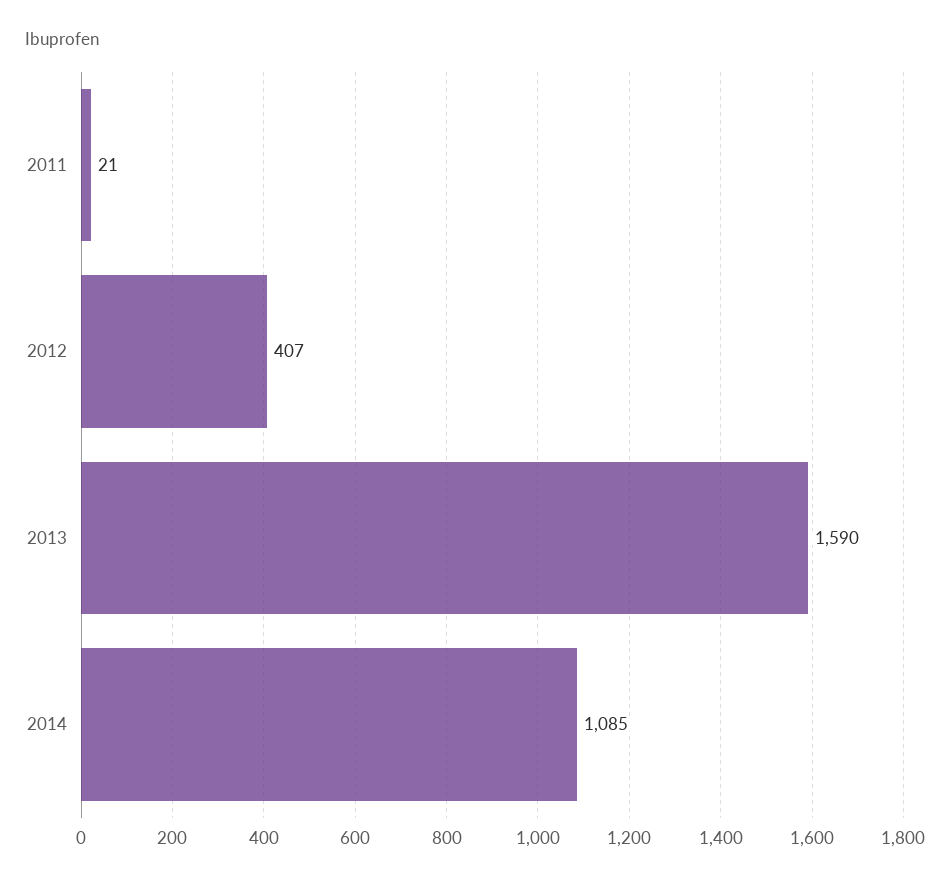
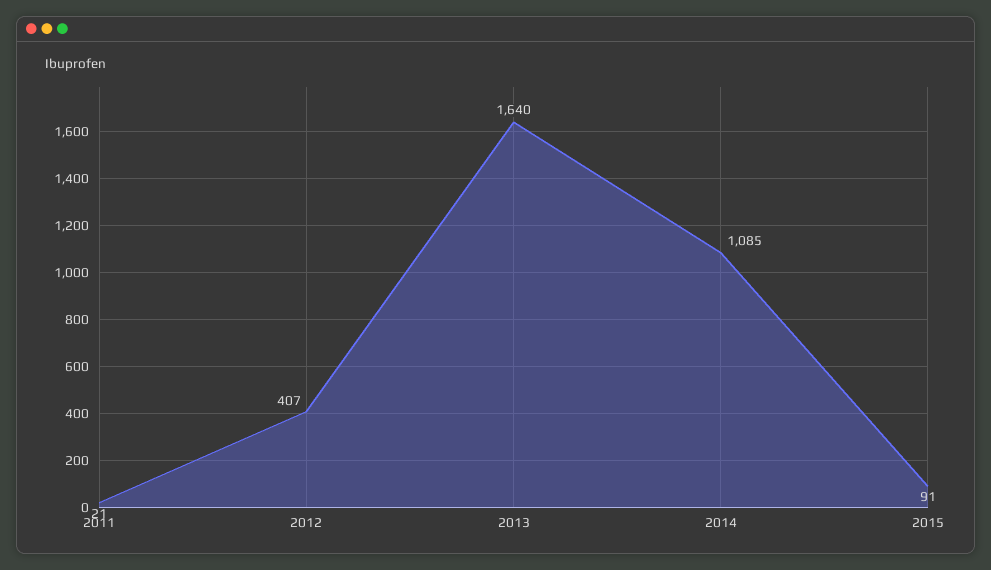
2013: 1590 -> 1640
2015: none -> 91

